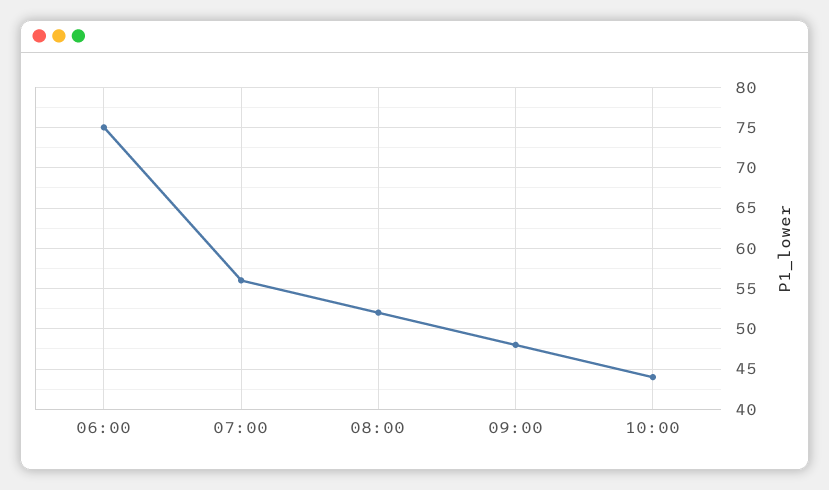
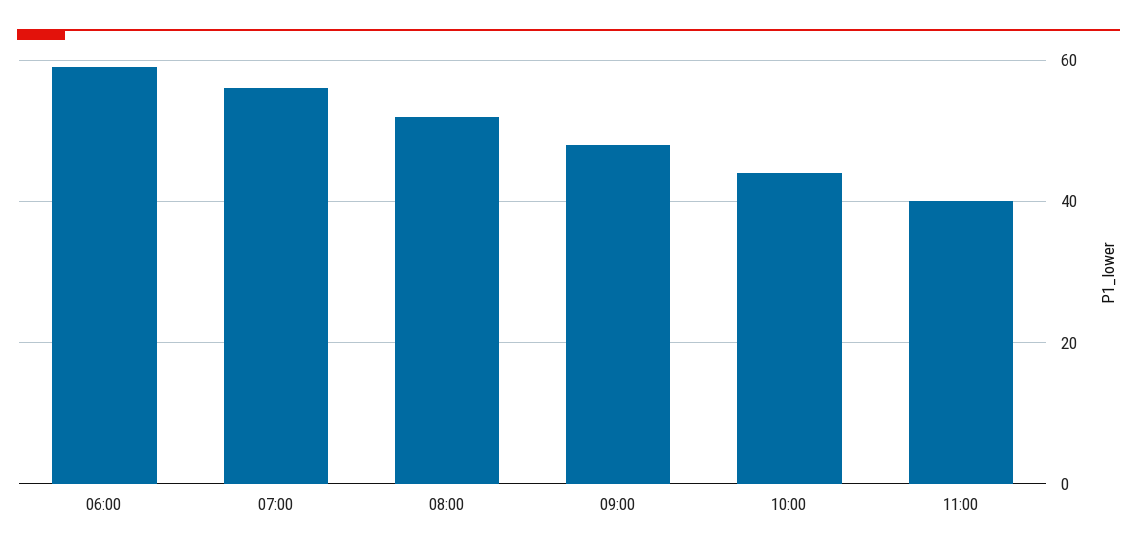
06:00: 75 -> 60
11:00: none -> 40

